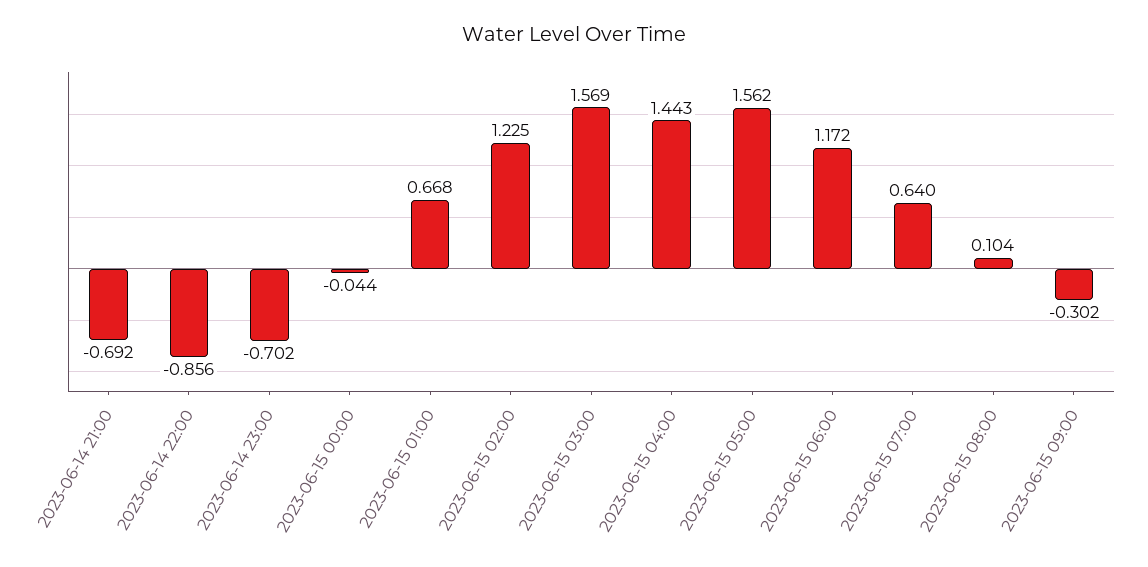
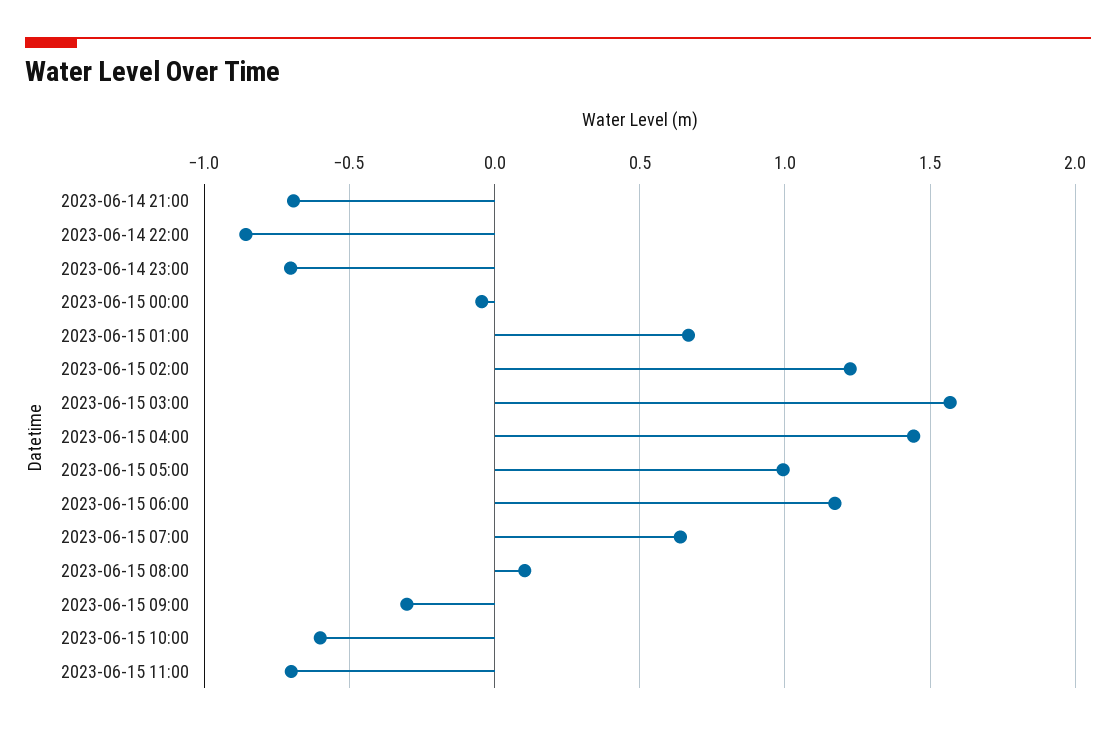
2023-06-15 05:00: 1.562 -> 1
2023-06-15 10:00: none -> -0.6
2023-06-15 11:00: none -> -0.7

